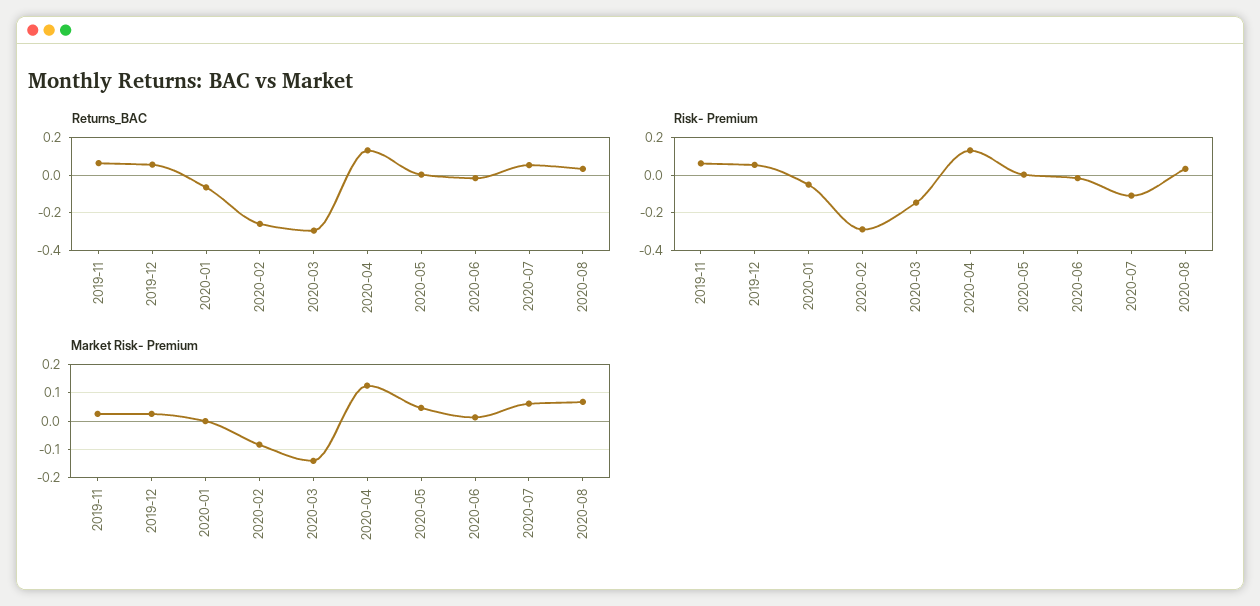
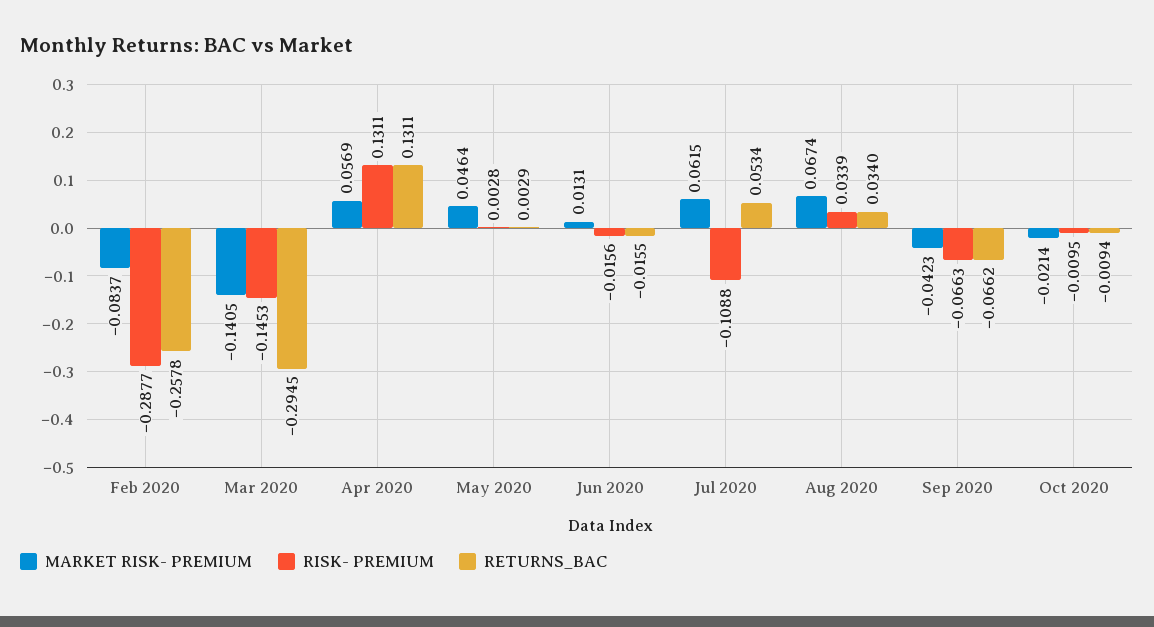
Returns_BAC, 2019-11: 0.05 -> none
Returns_BAC, 2019-12: 0.05 -> none
Returns_BAC, 2020-01: -0.05 -> none
Risk- Premium, 2019-11: 0.05 -> none
Risk- Premium, 2019-12: 0.05 -> none
Risk- Premium, 2020-01: -0.05 -> none
Market Risk- Premium, 2019-11: 0.025 -> none
Market Risk- Premium, 2019-12: 0.025 -> none
Market Risk- Premium, 2020-01: 0 -> none
Market Risk- Premium, 2020-04: 0.125 -> 0.0569
Market Risk- Premium, Sep 2020: none -> -0.0423
Risk- Premium, Sep 2020: none -> -0.0663
Returns_BAC, Sep 2020: none -> -0.0662
Market Risk- Premium, Oct 2020: none -> -0.0214
Risk- Premium, Oct 2020: none -> -0.0095
Returns_BAC, Oct 2020: none -> -0.0094

